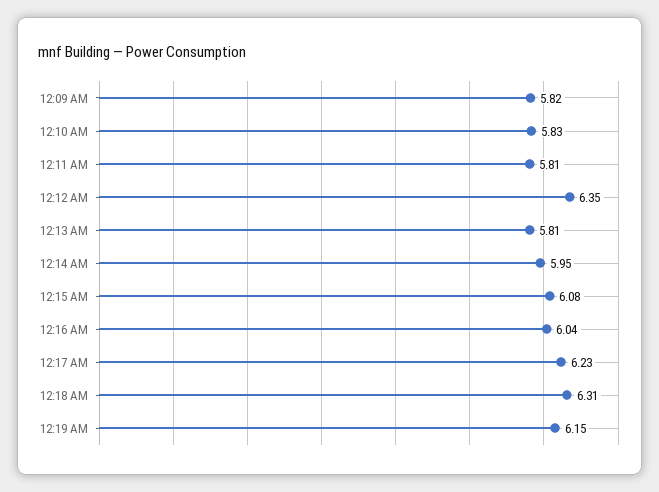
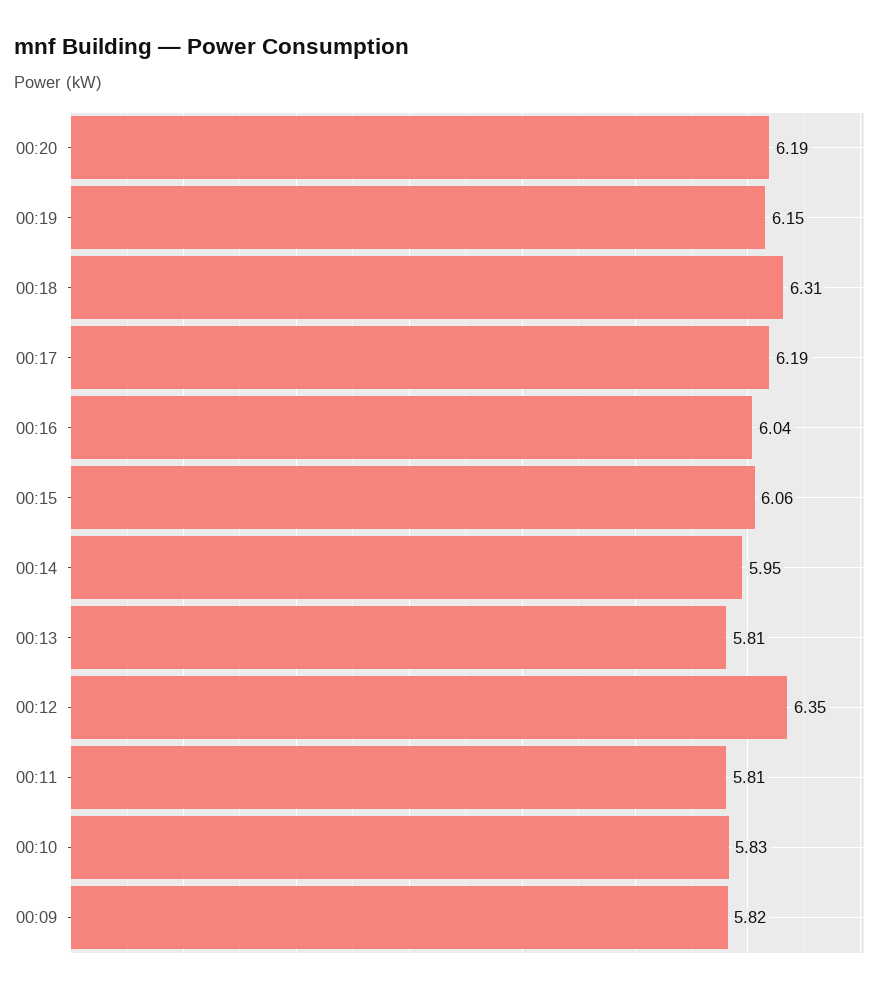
12:15 AM: 6.08 -> 6.06
12:17 AM: 6.23 -> 6.19
00:20: none -> 6.19

